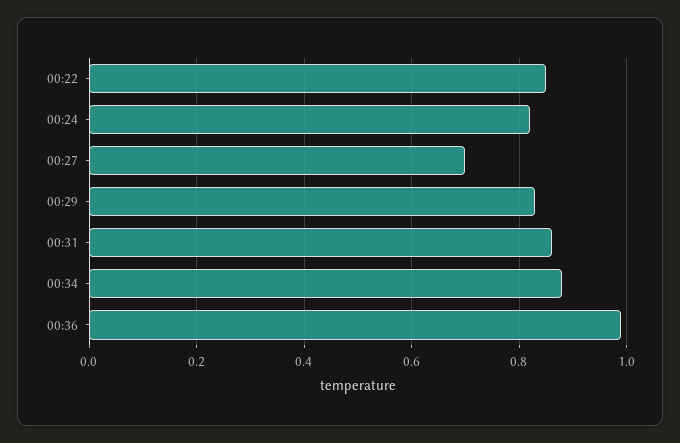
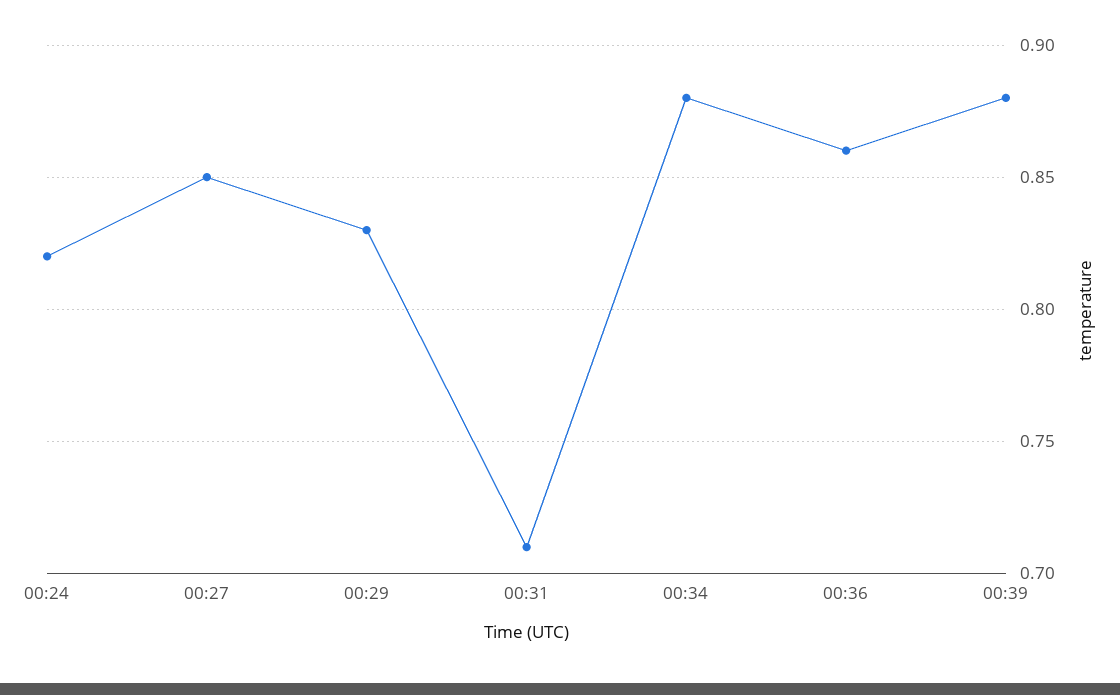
00:22: 0.85 -> none
00:27: 0.7 -> 0.85
00:31: 0.85 -> 0.71
00:36: 1 -> 0.86
00:39: none -> 0.88

